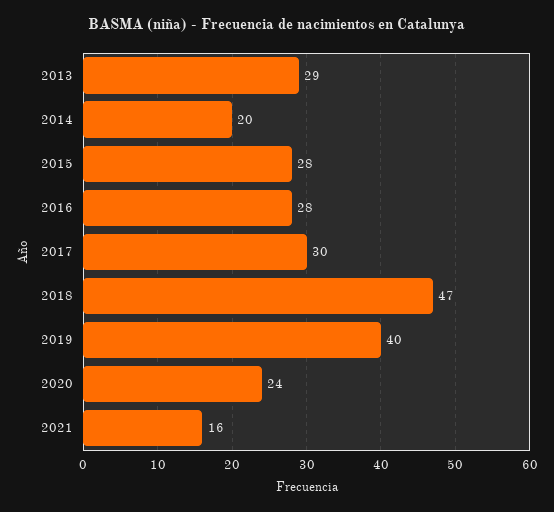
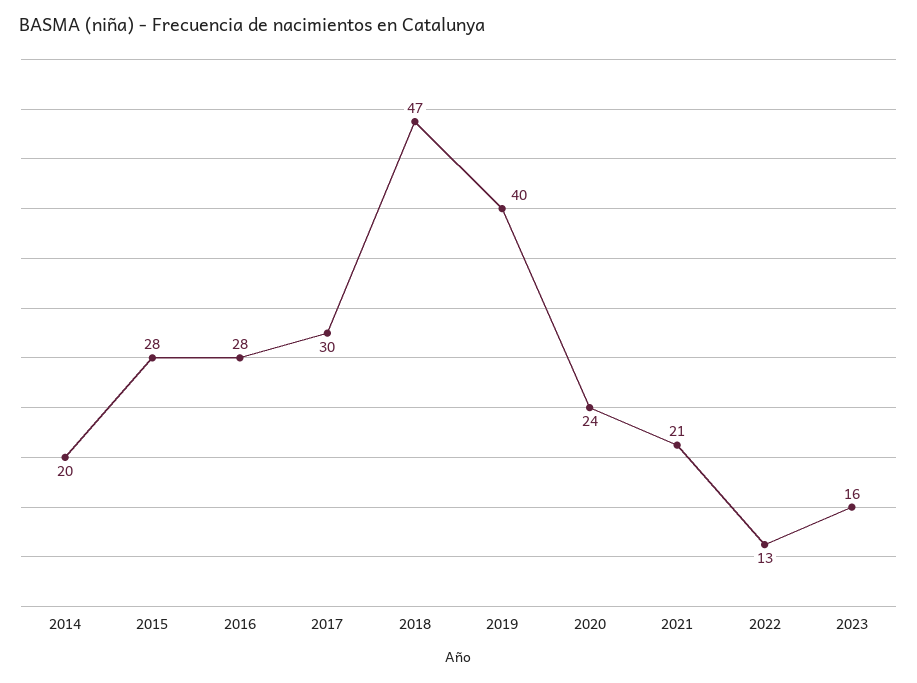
2013: 29 -> none
2021: 16 -> 21
2022: none -> 13
2023: none -> 16

